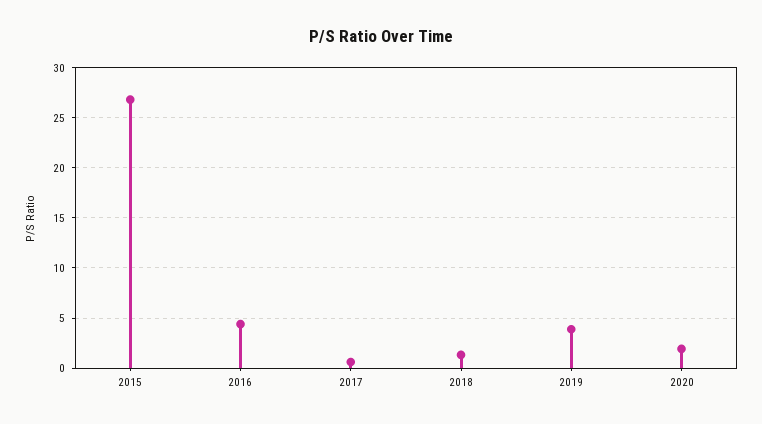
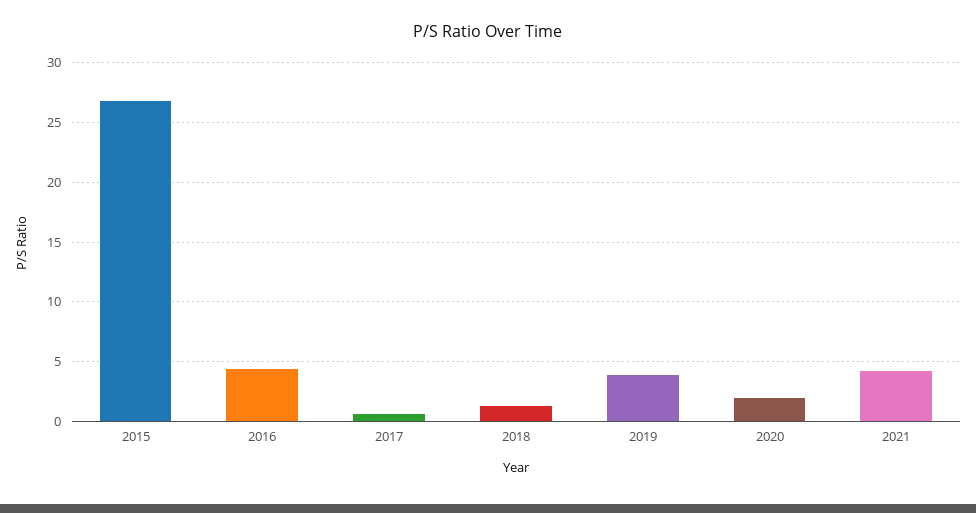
2021: none -> 4

